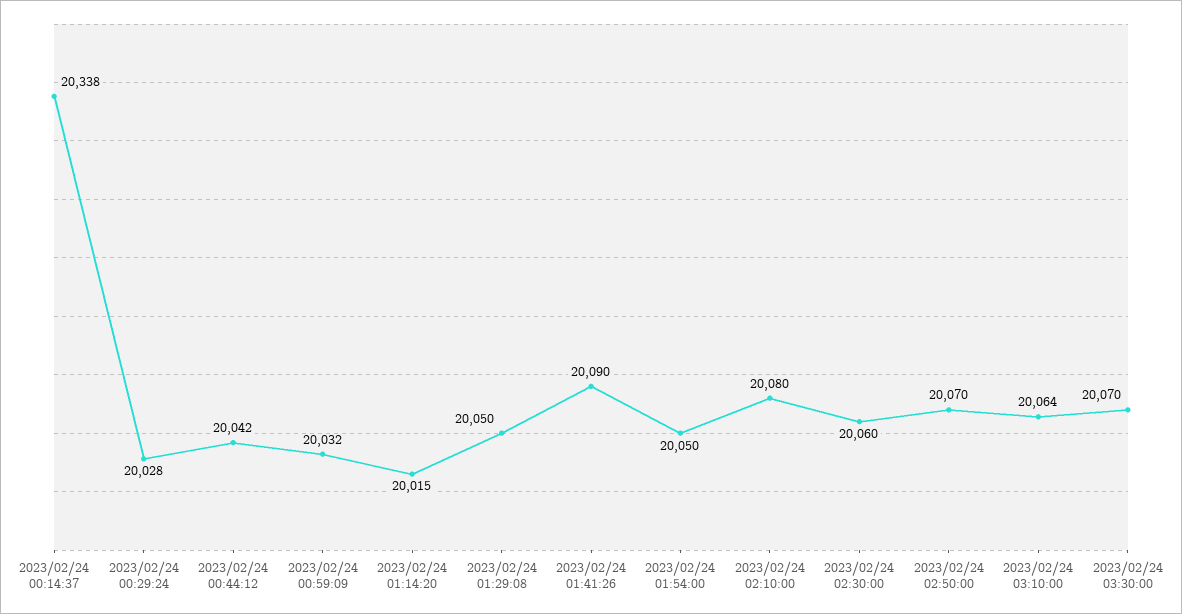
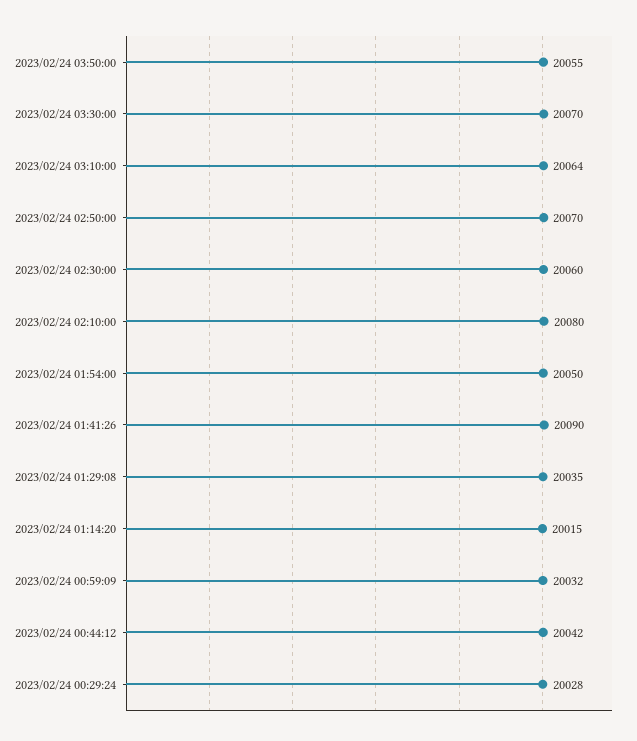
2023/02/24 00:14:37: 20338 -> none
2023/02/24 01:29:08: 20050 -> 20035
2023/02/24 03:50:00: none -> 20055

